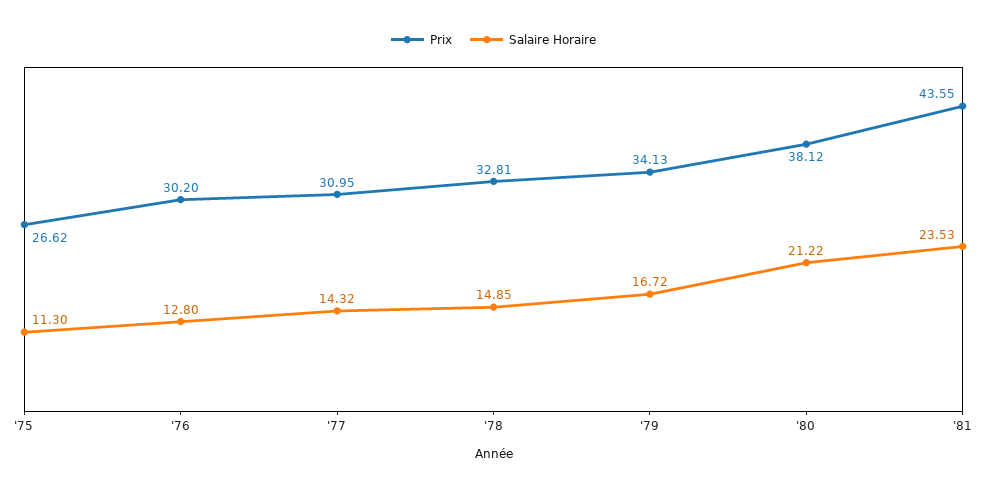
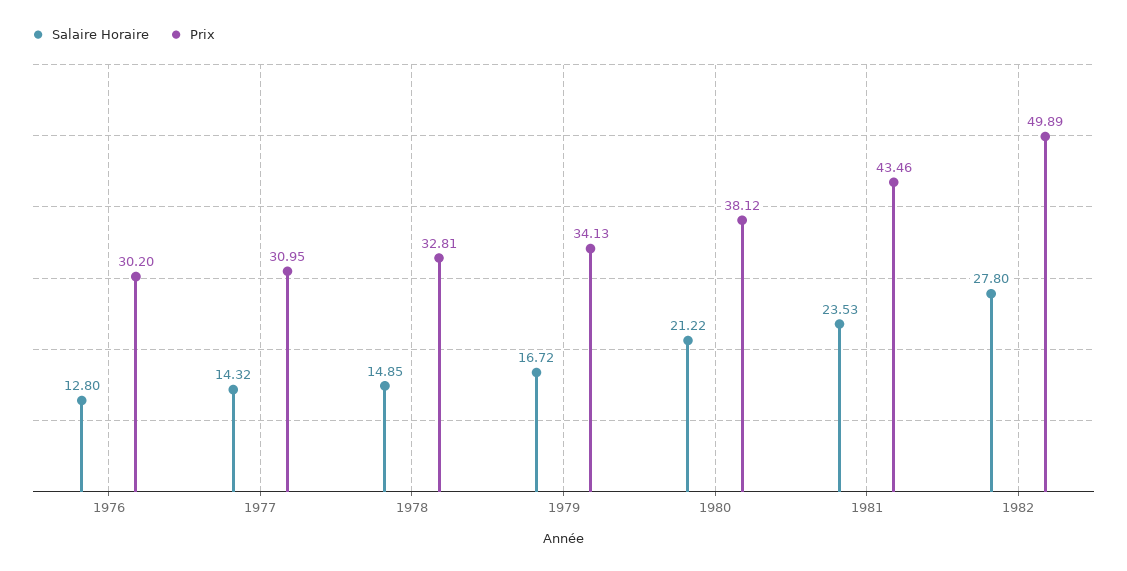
Prix, '75: 26.62 -> none
Salaire Horaire, '75: 11.3 -> none
Prix, '81: 43.55 -> 43.46
Salaire Horaire, 1982: none -> 27.8
Prix, 1982: none -> 49.89

